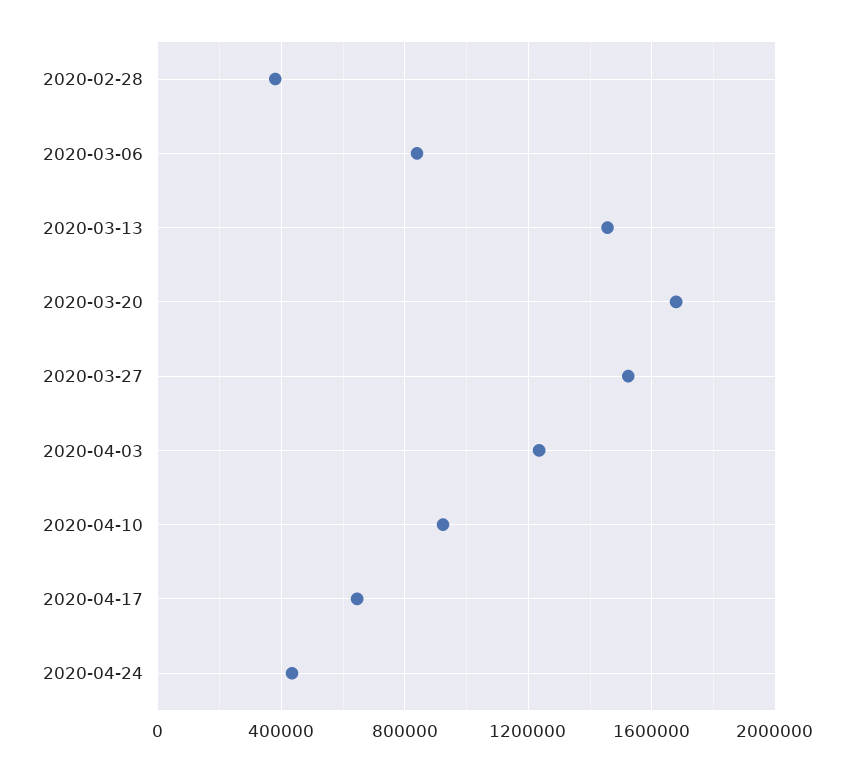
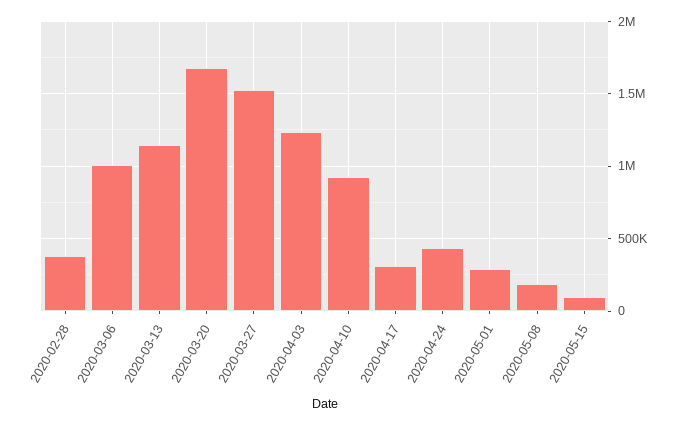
2020-03-06: 850000 -> 1000000
2020-03-13: 1450000 -> 1150000
2020-04-17: 650000 -> 300000
2020-05-01: none -> 300000
2020-05-08: none -> 200000
2020-05-15: none -> 100000

